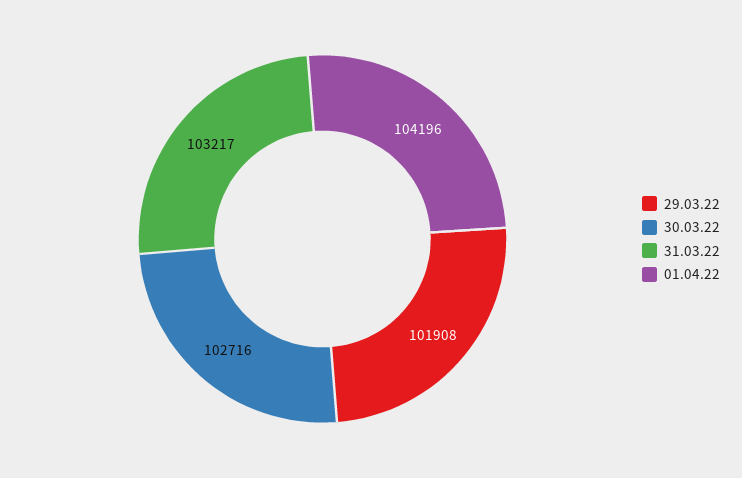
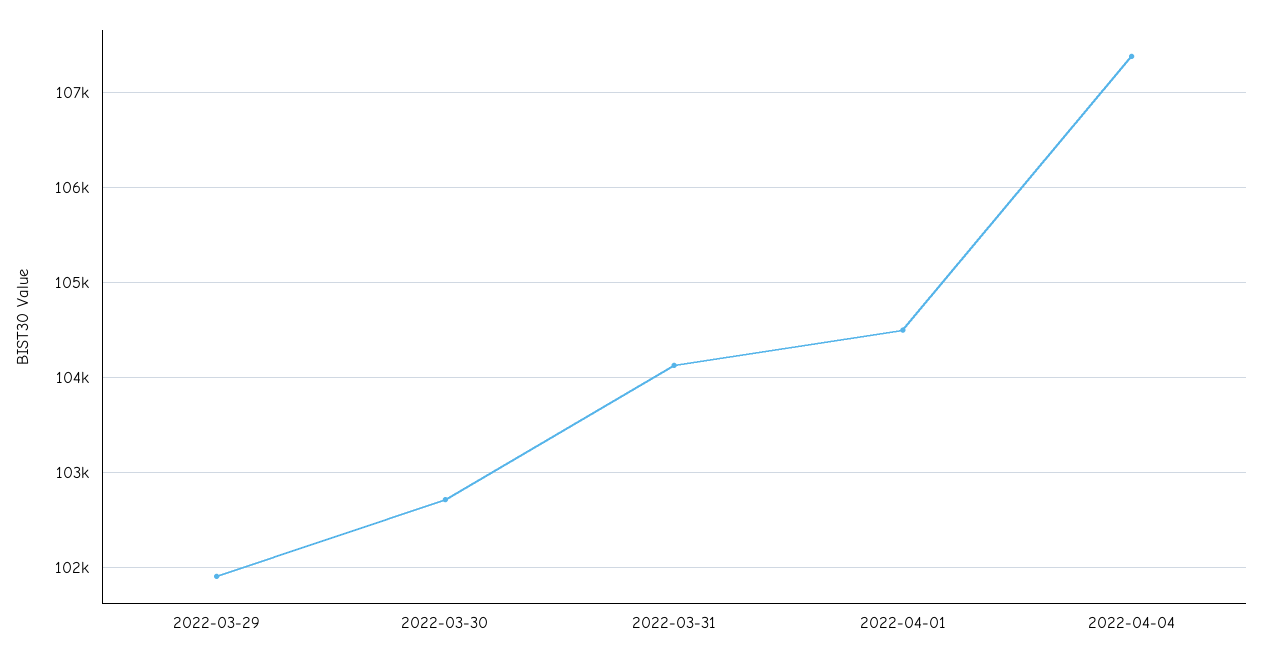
31.03.22: 103217 -> 104100
01.04.22: 104196 -> 104500
2022-04-04: none -> 107400

